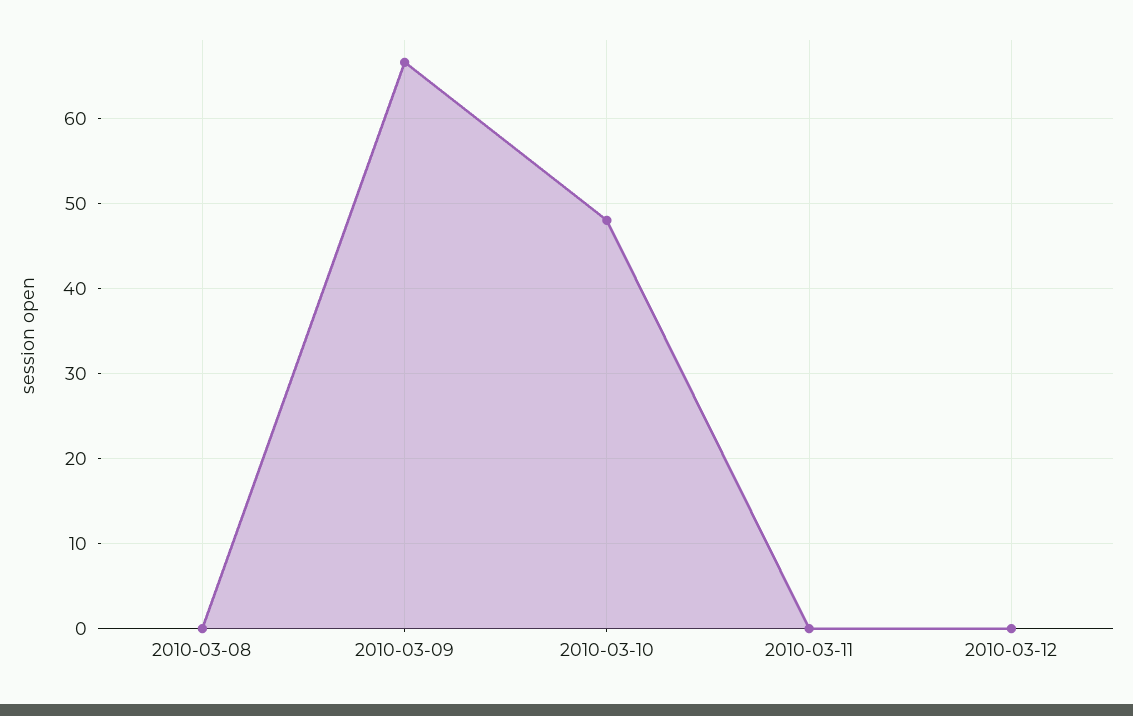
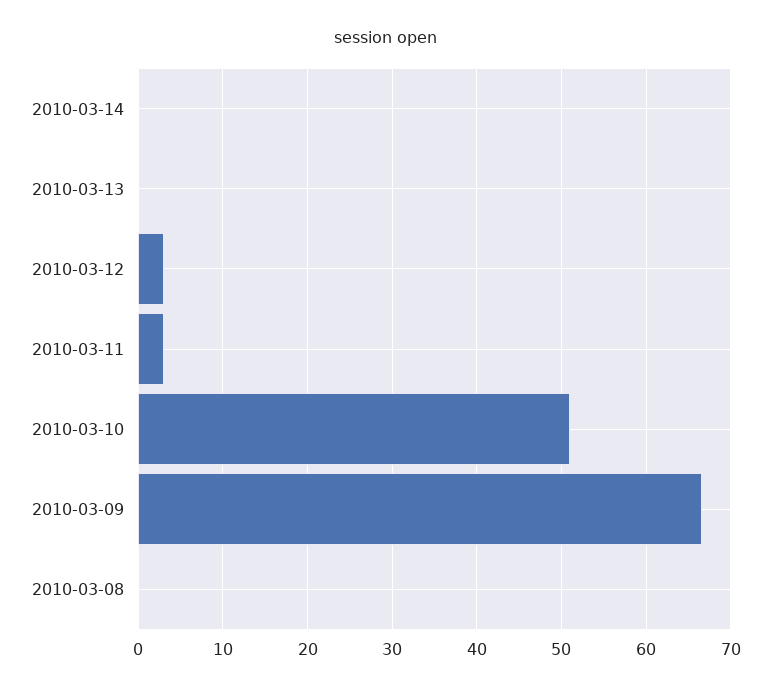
2010-03-10: 48 -> 51
2010-03-11: 0 -> 3
2010-03-12: 0 -> 3
2010-03-14: none -> 0
2010-03-13: none -> 0

